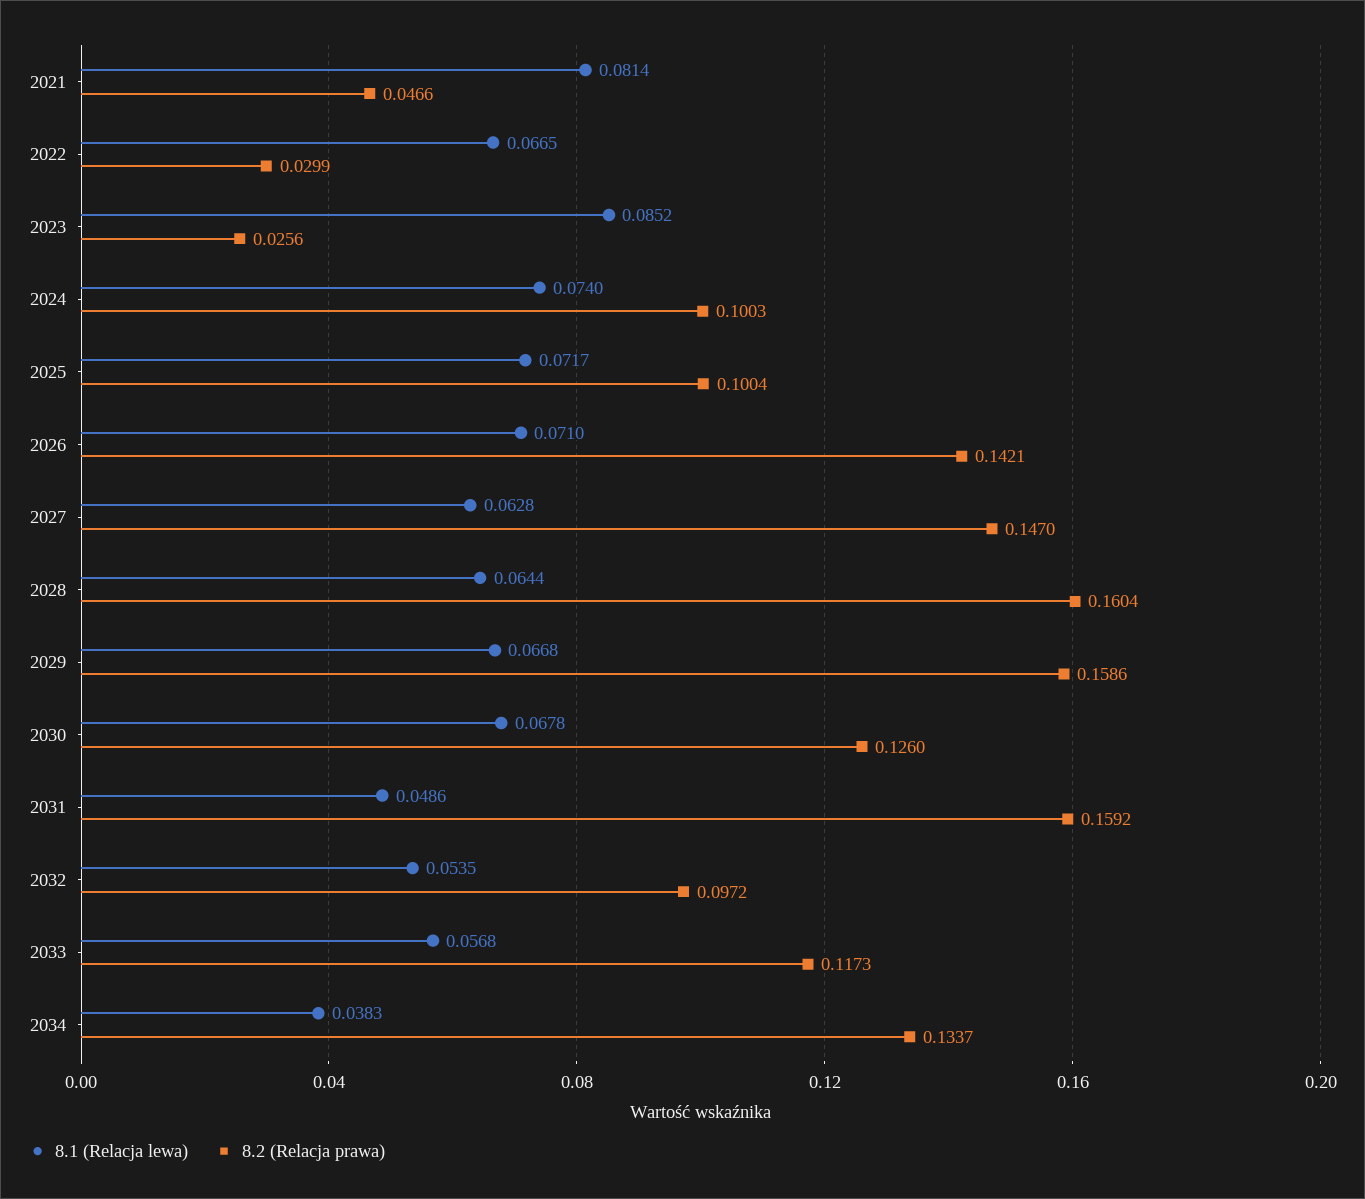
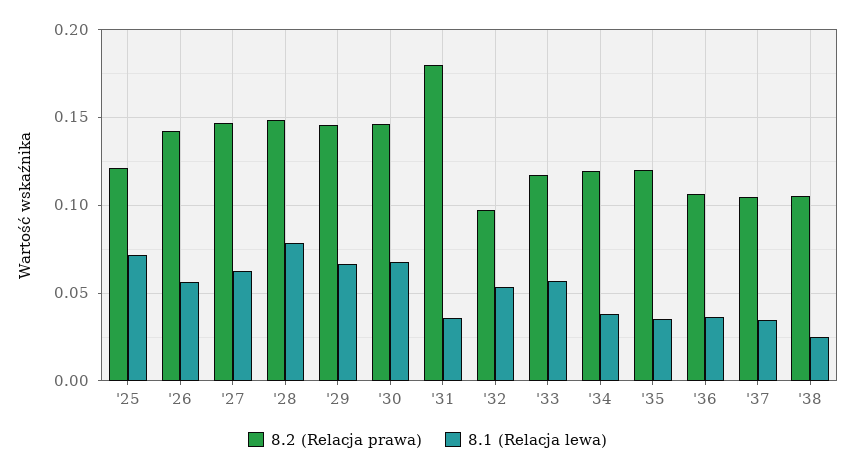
8.1 (Relacja lewa), 2021: 0.0814 -> none
8.2 (Relacja prawa), 2021: 0.0466 -> none
8.1 (Relacja lewa), 2022: 0.0665 -> none
8.2 (Relacja prawa), 2022: 0.0299 -> none
8.1 (Relacja lewa), 2023: 0.0852 -> none
8.2 (Relacja prawa), 2023: 0.0256 -> none
8.1 (Relacja lewa), 2024: 0.074 -> none
8.2 (Relacja prawa), 2024: 0.1003 -> none
8.2 (Relacja prawa), 2025: 0.1004 -> 0.12
8.1 (Relacja lewa), 2026: 0.071 -> 0.055
8.1 (Relacja lewa), 2028: 0.0644 -> 0.08
8.2 (Relacja prawa), 2028: 0.1604 -> 0.15
8.2 (Relacja prawa), 2029: 0.1586 -> 0.145
8.2 (Relacja prawa), 2030: 0.126 -> 0.145
8.1 (Relacja lewa), 2031: 0.0486 -> 0.035
8.2 (Relacja prawa), 2031: 0.1592 -> 0.18
8.2 (Relacja prawa), 2034: 0.1337 -> 0.12
8.2 (Relacja prawa), '35: none -> 0.12
8.1 (Relacja lewa), '35: none -> 0.035
8.2 (Relacja prawa), '36: none -> 0.105
8.1 (Relacja lewa), '36: none -> 0.035
8.2 (Relacja prawa), '37: none -> 0.105
8.1 (Relacja lewa), '37: none -> 0.035
8.2 (Relacja prawa), '38: none -> 0.105
8.1 (Relacja lewa), '38: none -> 0.025

